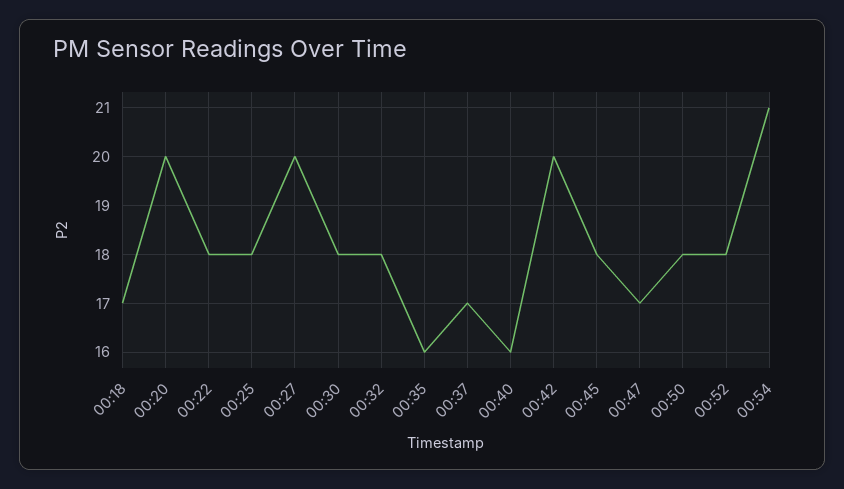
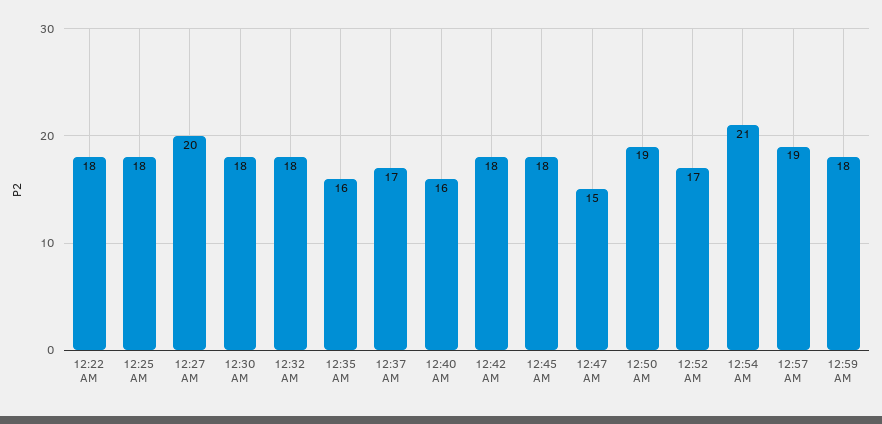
00:18: 17 -> none
00:20: 20 -> none
00:42: 20 -> 18
00:47: 17 -> 15
00:50: 18 -> 19
00:52: 18 -> 17
12:57 AM: none -> 19
12:59 AM: none -> 18

